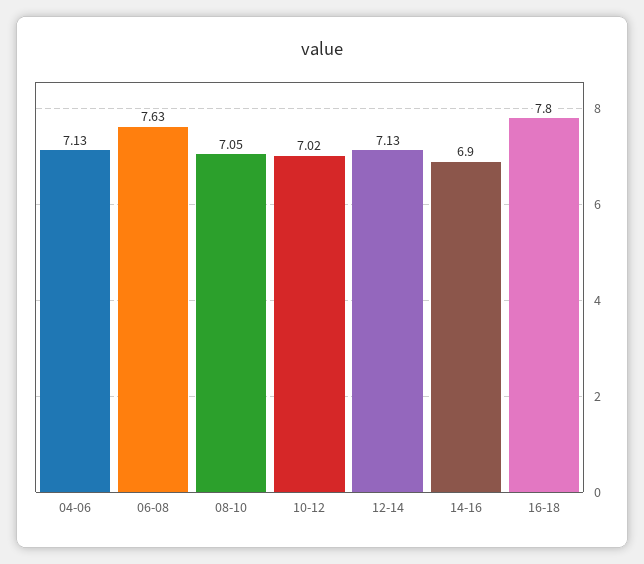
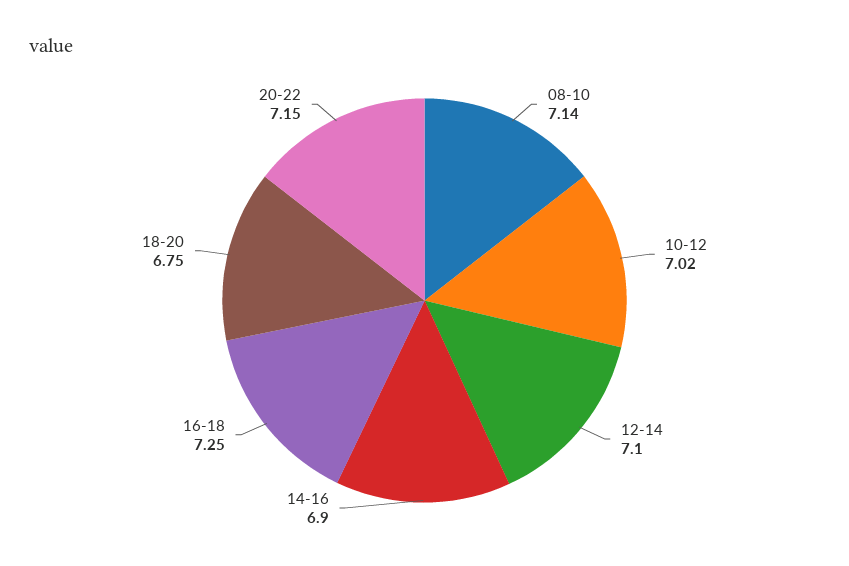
04-06: 7.13 -> none
06-08: 7.63 -> none
08-10: 7.05 -> 7.14
12-14: 7.13 -> 7.1
16-18: 7.8 -> 7.25
18-20: none -> 6.75
20-22: none -> 7.15

